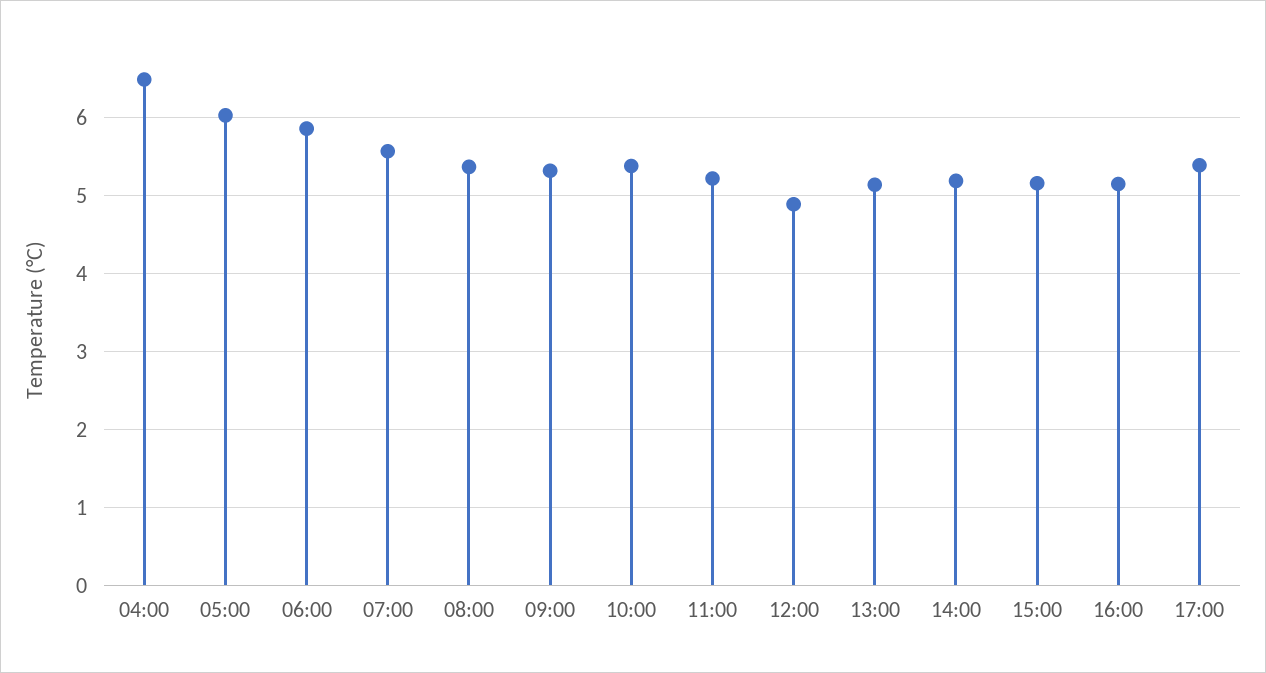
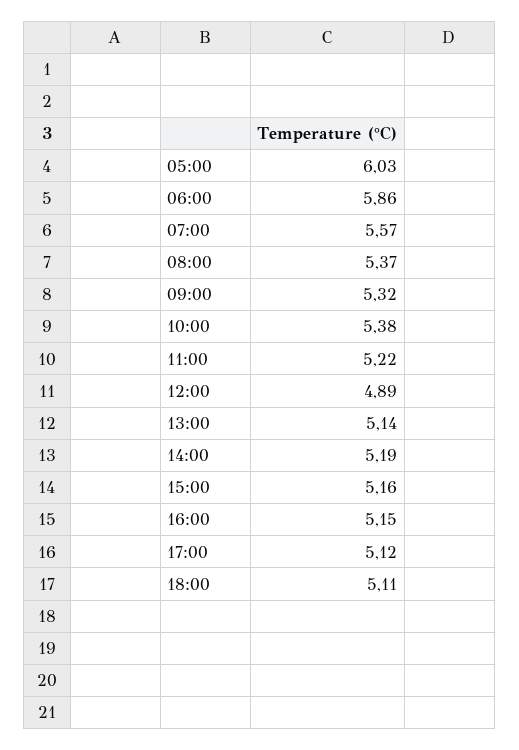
04:00: 6.5 -> none
17:00: 5.4 -> 5.12
18:00: none -> 5.11

